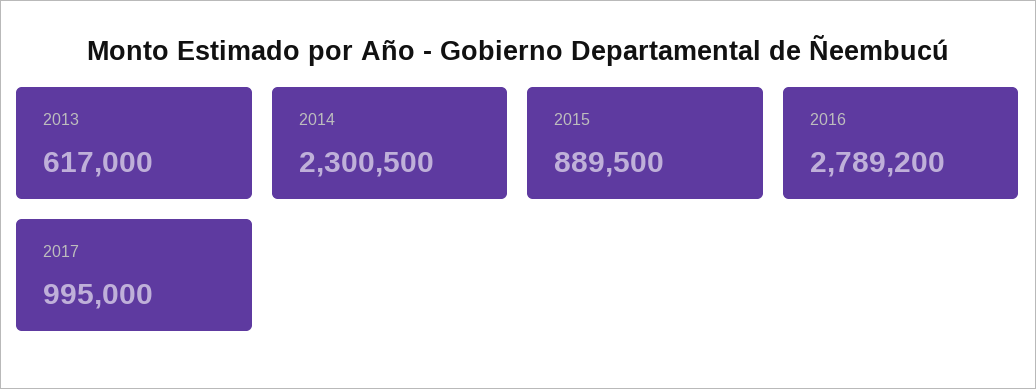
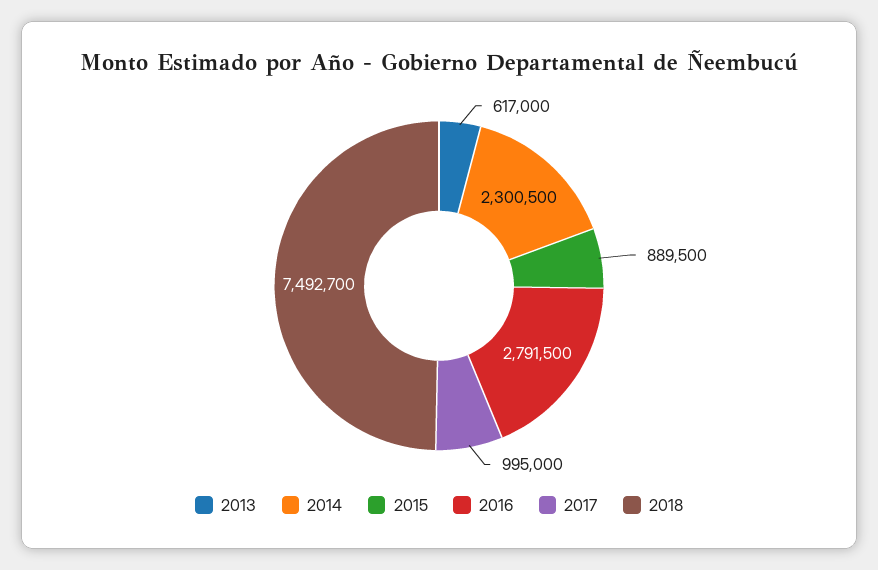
2016: 2789200 -> 2791500
2018: none -> 7492700

